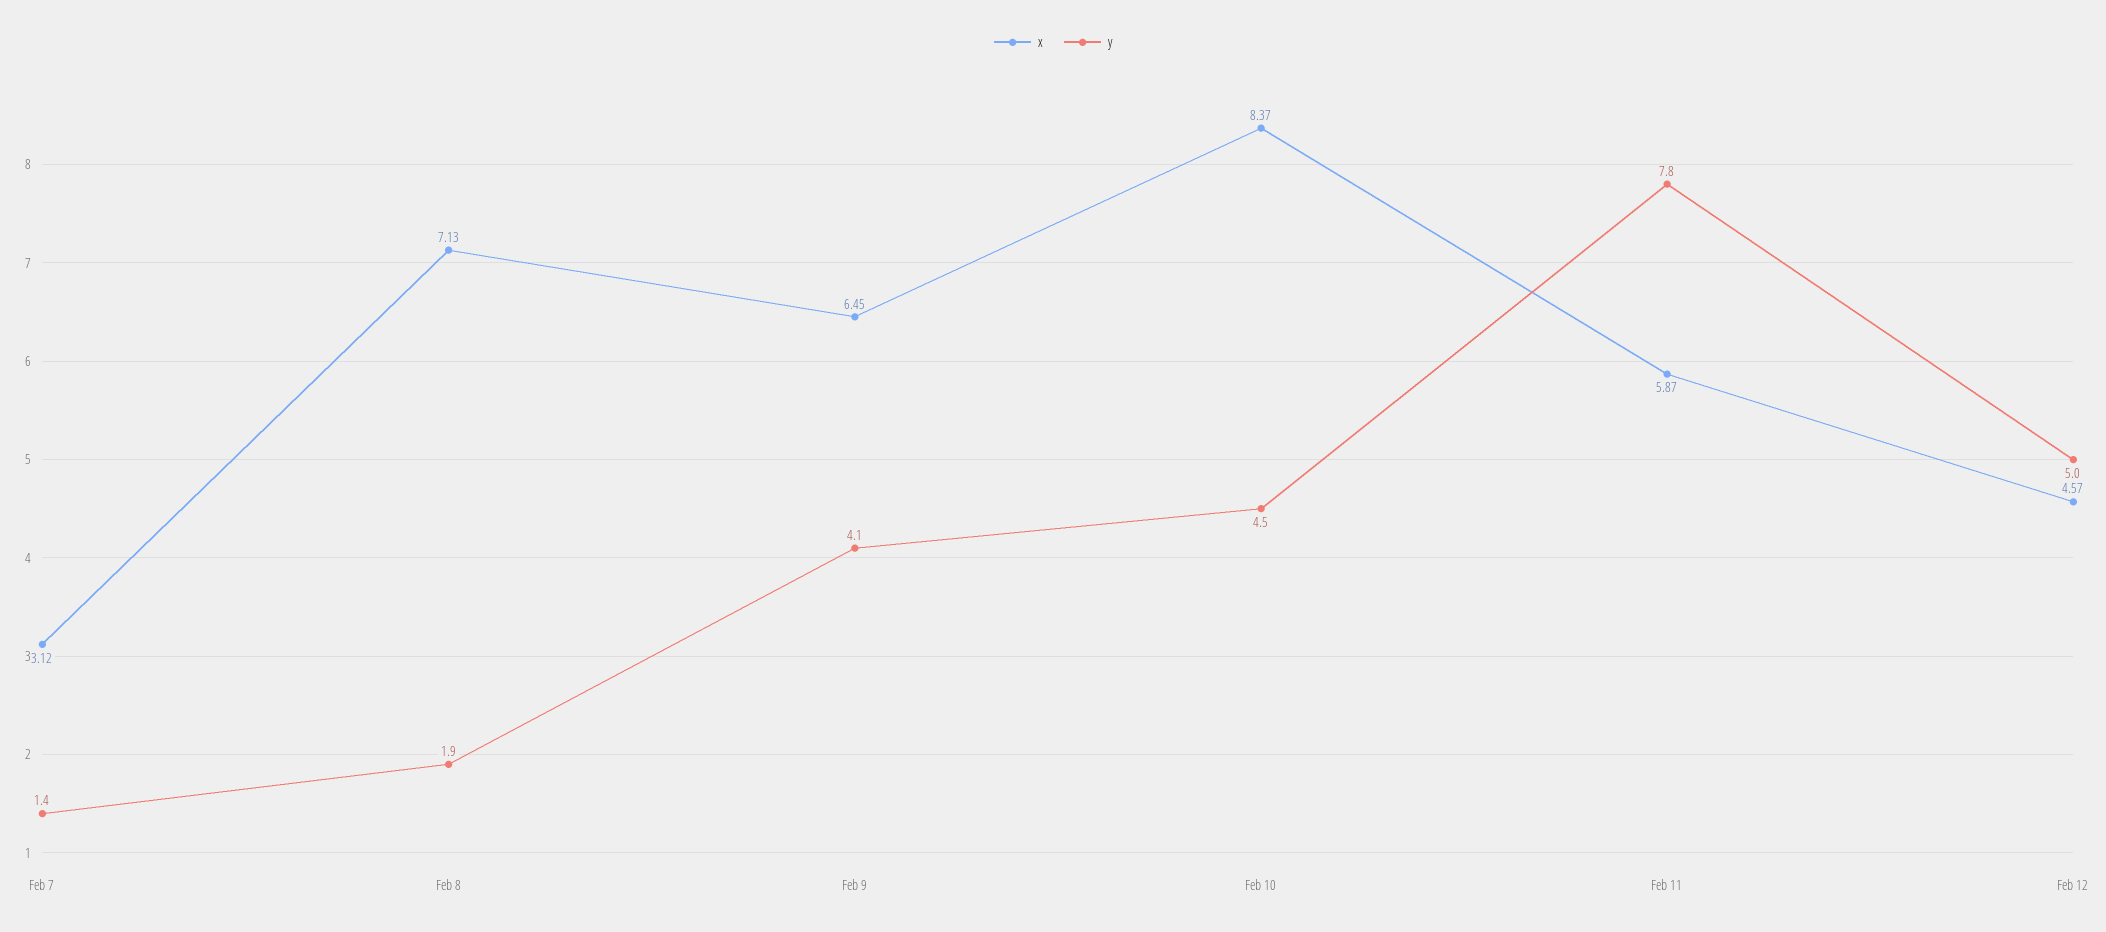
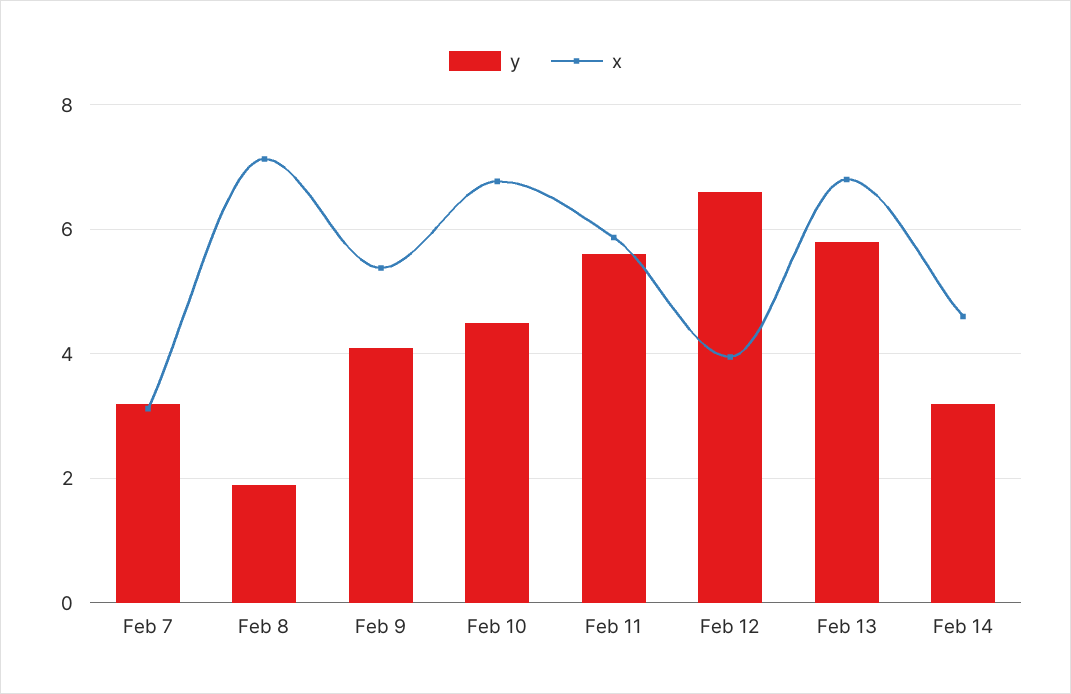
y, Feb 7: 1.4 -> 3.2
x, Feb 9: 6.45 -> 5.4
x, Feb 10: 8.37 -> 6.8
y, Feb 11: 7.8 -> 5.6
x, Feb 12: 4.57 -> 4
y, Feb 12: 5 -> 6.6
y, Feb 13: none -> 5.8
x, Feb 13: none -> 6.8
y, Feb 14: none -> 3.2
x, Feb 14: none -> 4.6

